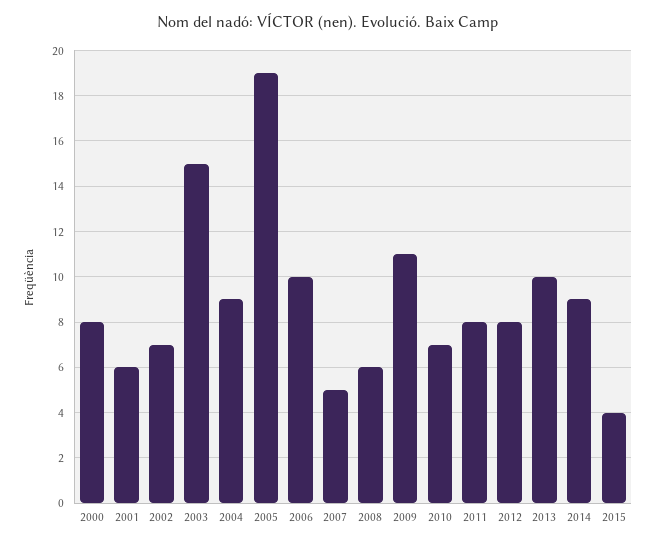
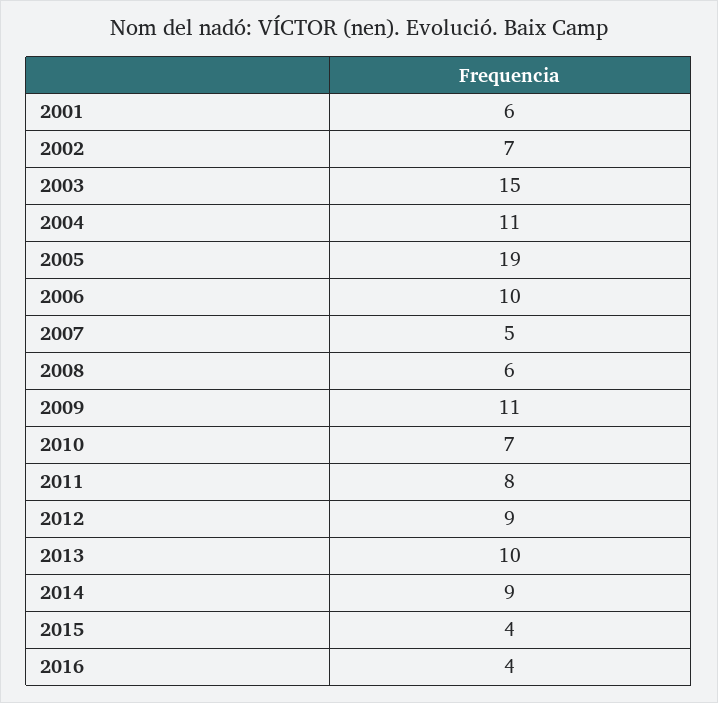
2000: 8 -> none
2004: 9 -> 11
2012: 8 -> 9
2016: none -> 4

